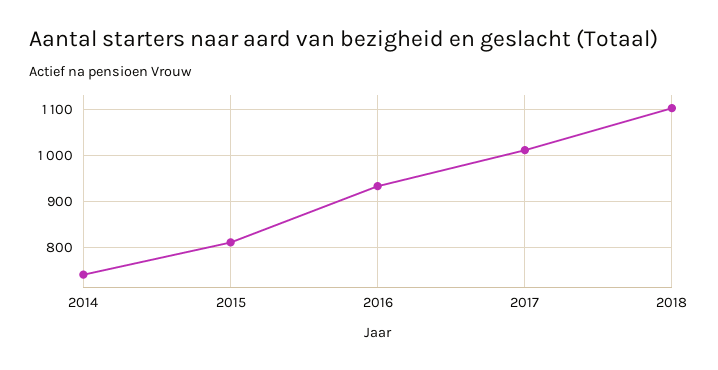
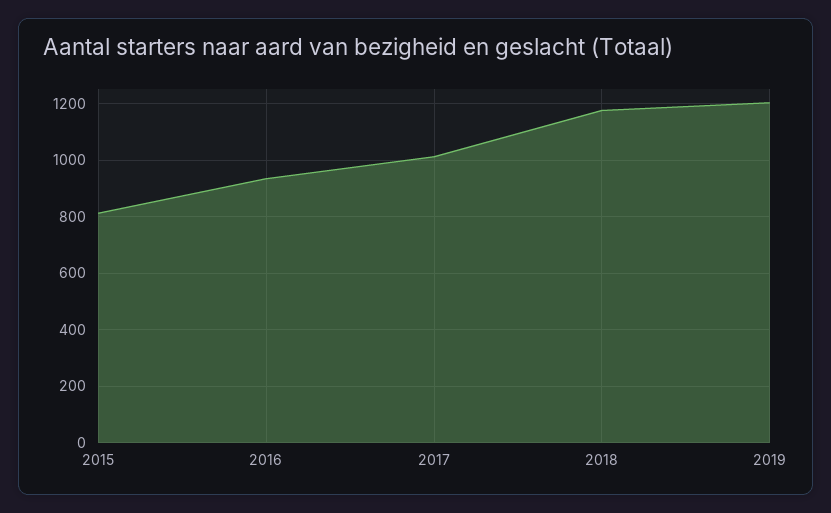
2014: 740 -> none
2018: 1100 -> 1175
2019: none -> 1200

